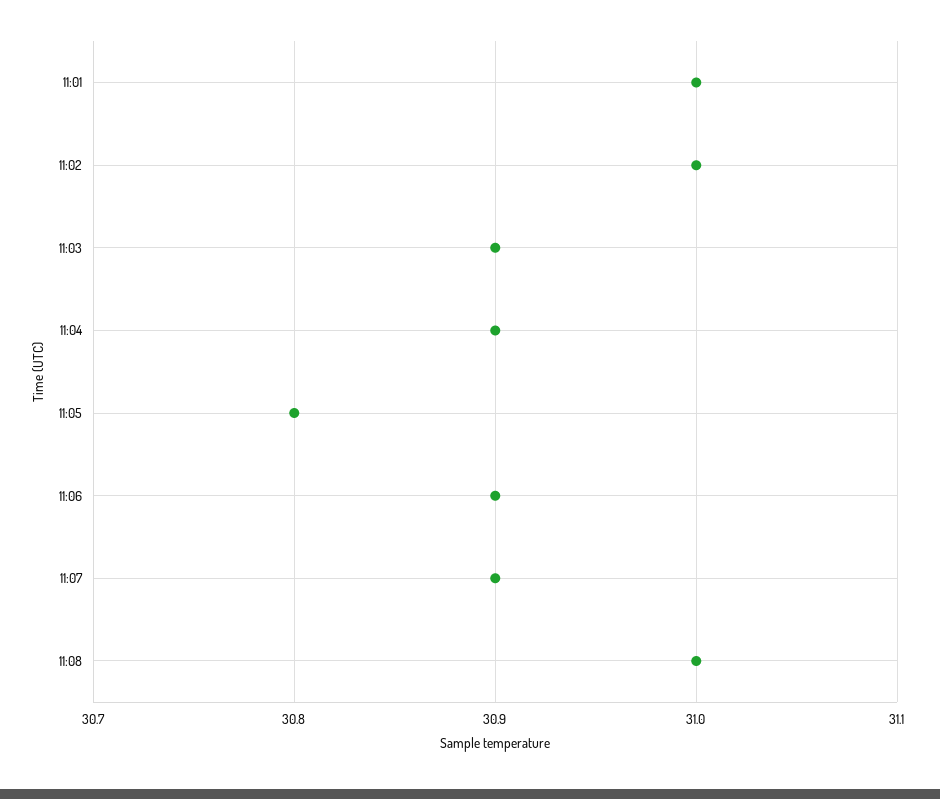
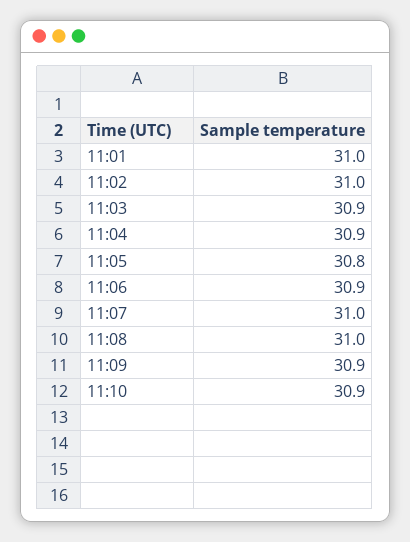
11:07: 30.9 -> 31
11:09: none -> 30.9
11:10: none -> 30.9

